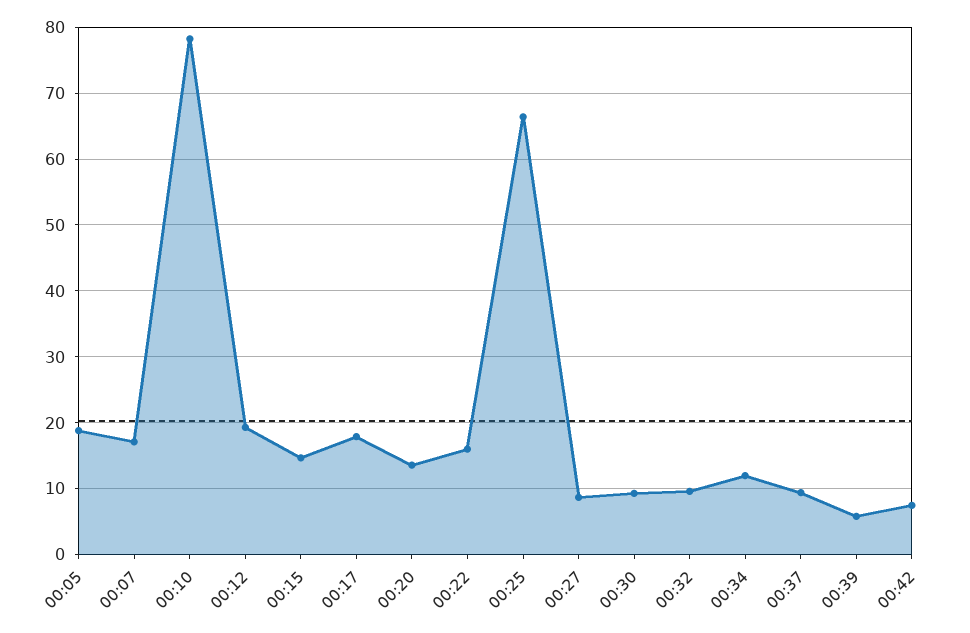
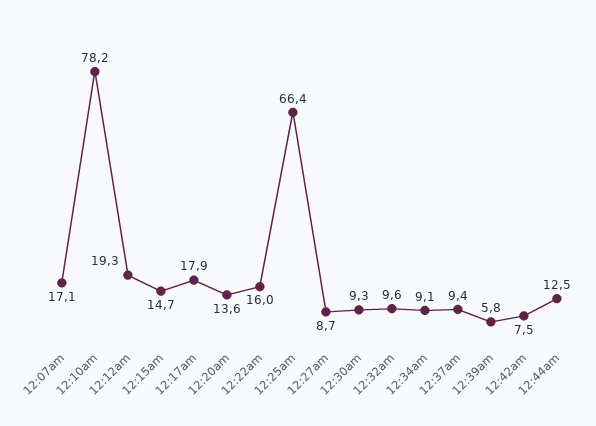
00:05: 19 -> none
00:34: 12 -> 9.1
12:44am: none -> 12.5

